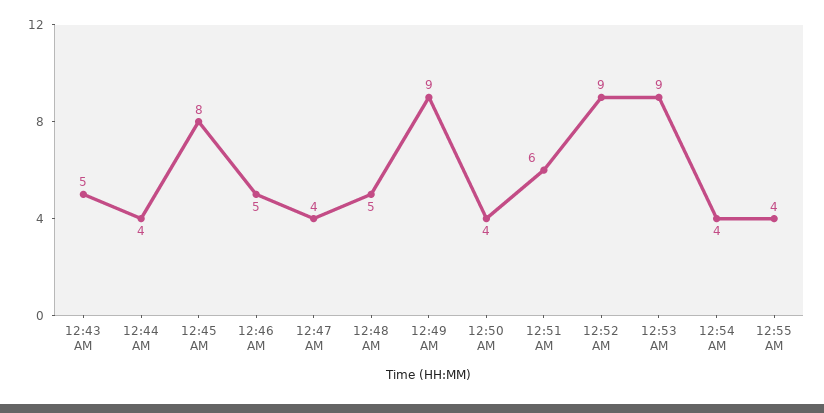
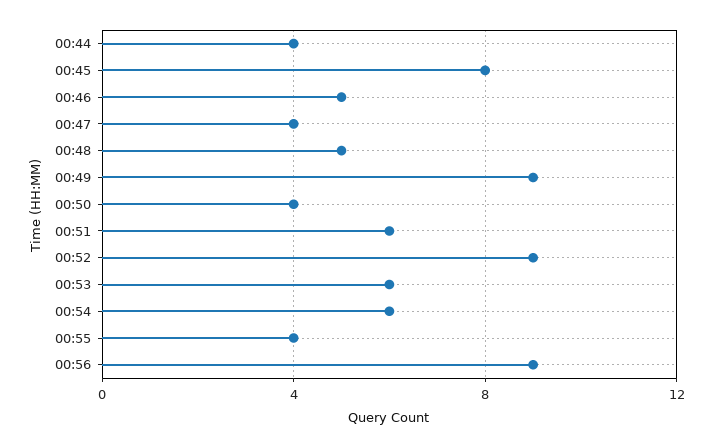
12:43 AM: 5 -> none
12:53 AM: 9 -> 6
12:54 AM: 4 -> 6
00:56: none -> 9

